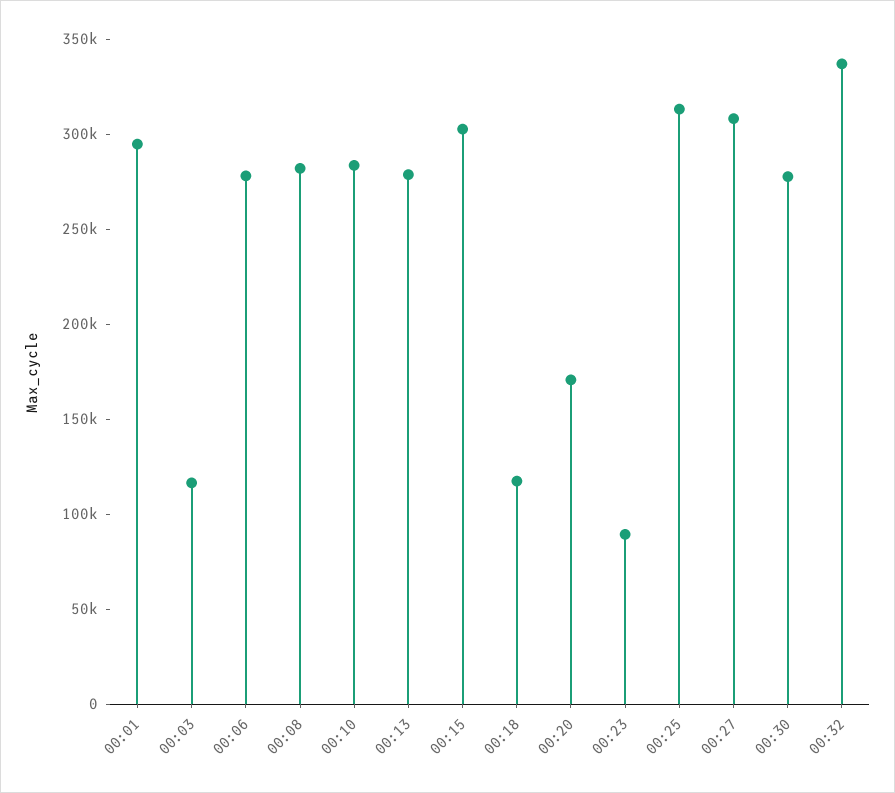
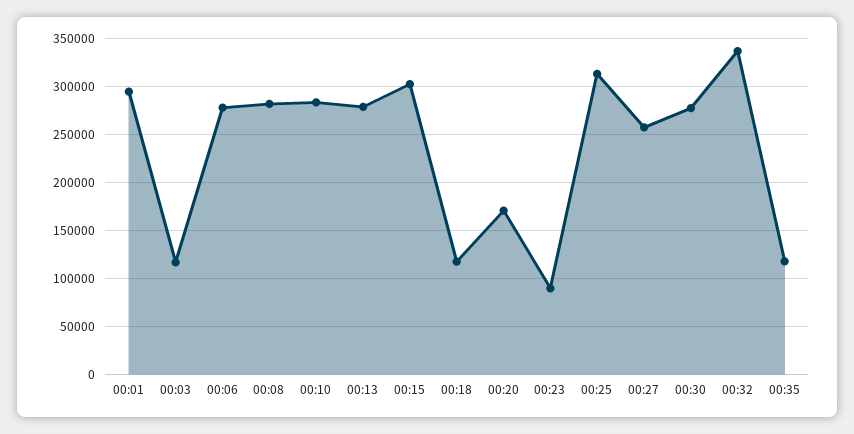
00:27: 310000 -> 260000
00:35: none -> 120000

